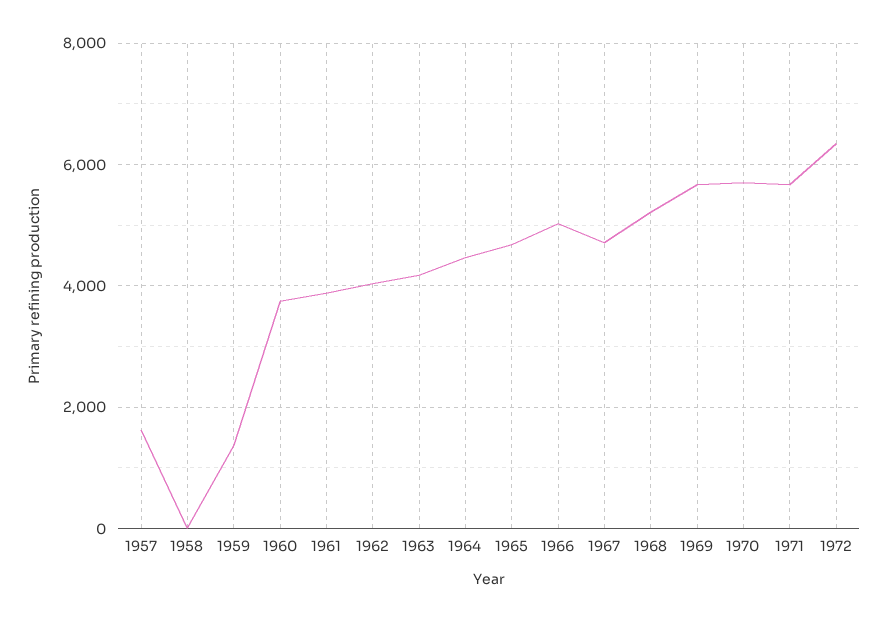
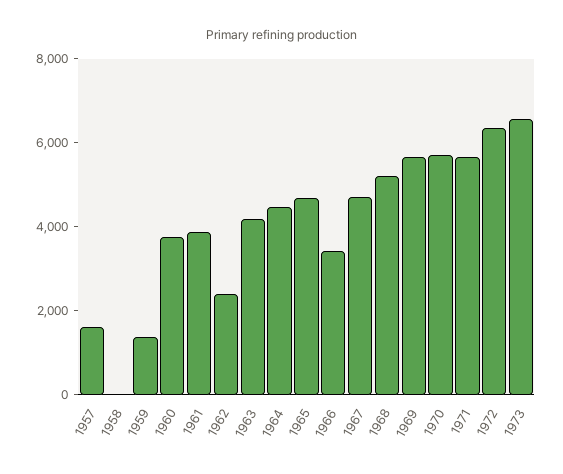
1962: 4000 -> 2500
1966: 5000 -> 3500
1973: none -> 6500

